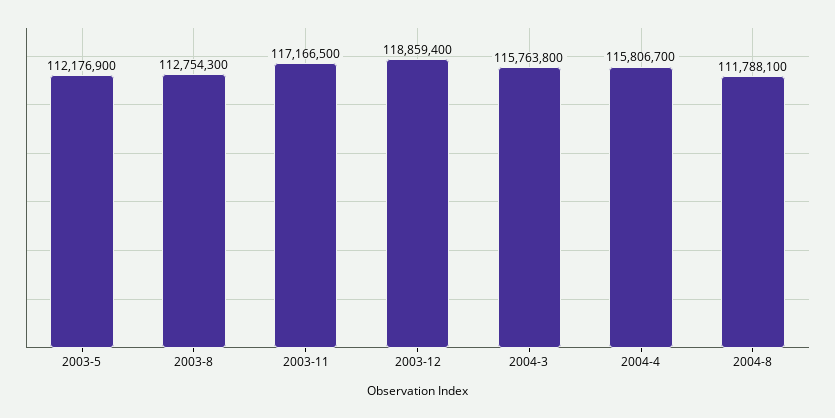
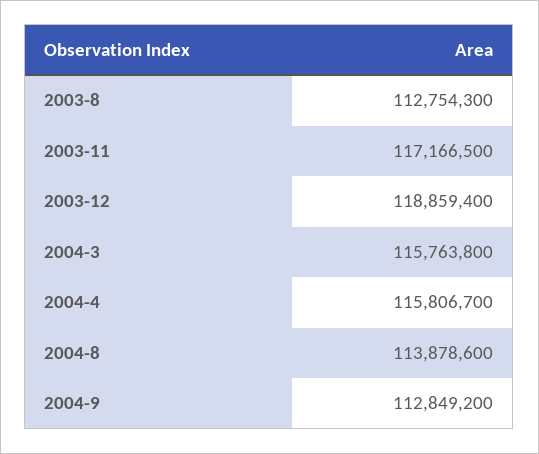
2003-5: 112176900 -> none
2004-8: 111788100 -> 113878600
2004-9: none -> 112849200

